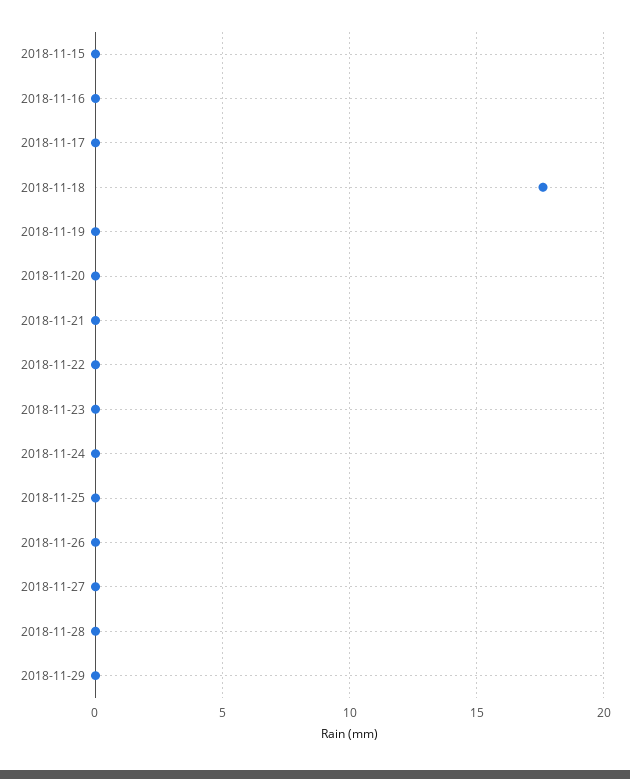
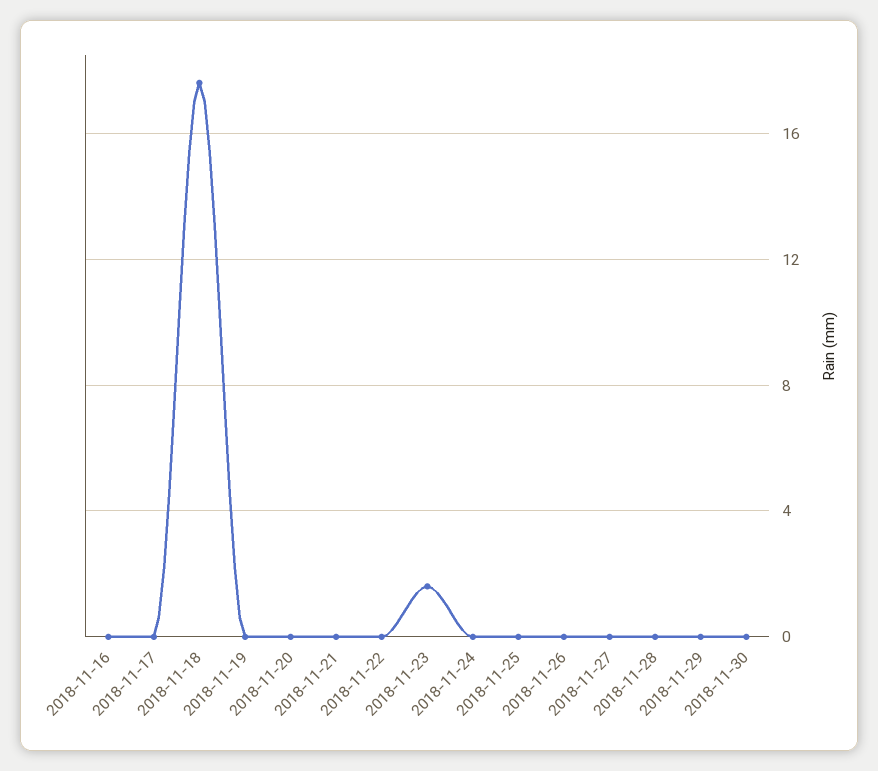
2018-11-15: 0 -> none
2018-11-23: 0 -> 1.5
2018-11-30: none -> 0

